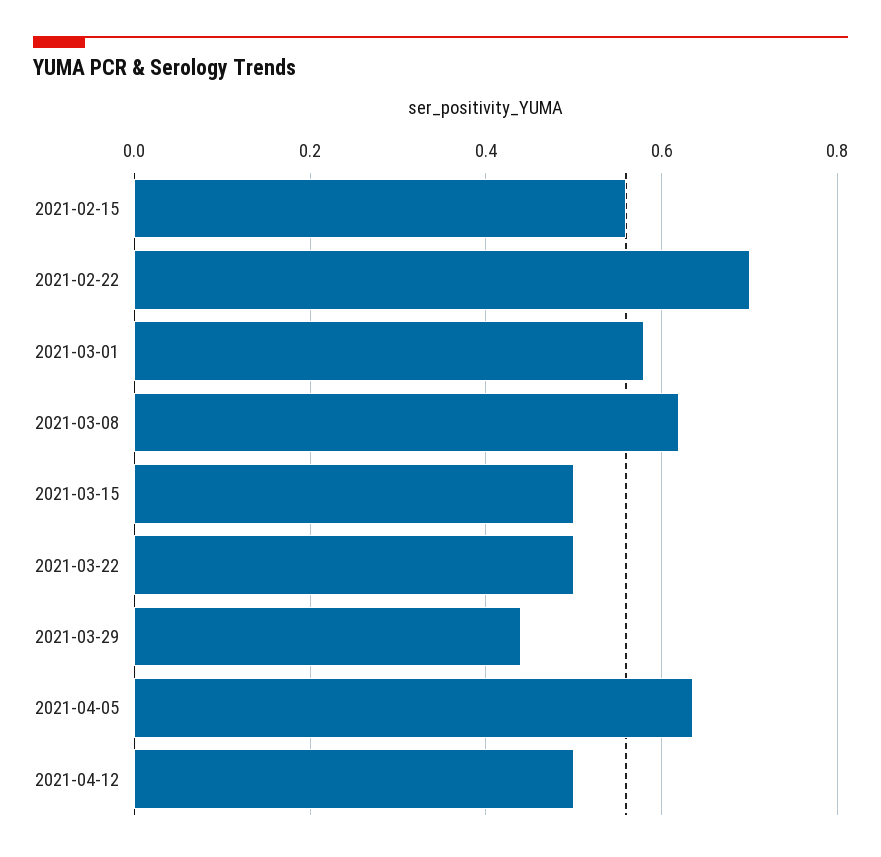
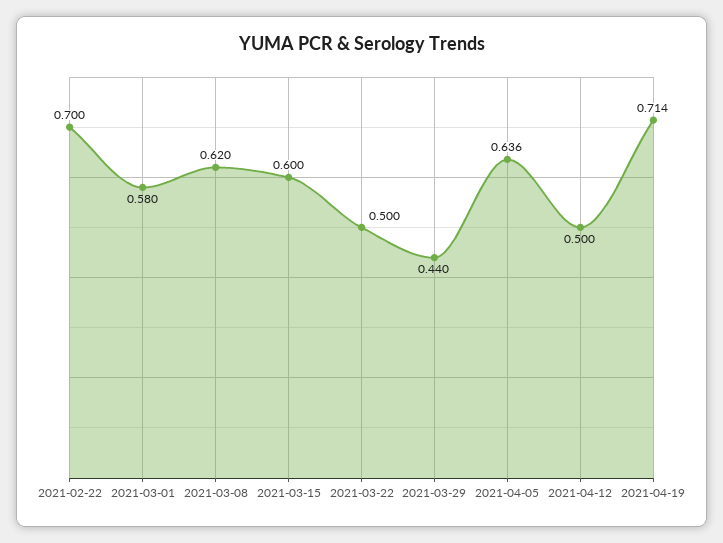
2021-02-15: 0.56 -> none
2021-03-15: 0.5 -> 0.6
2021-04-19: none -> 0.714

